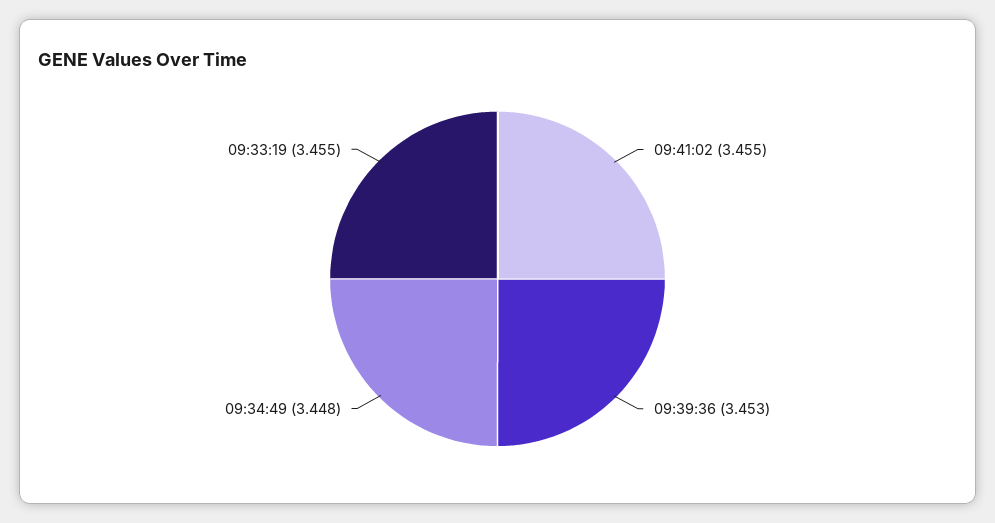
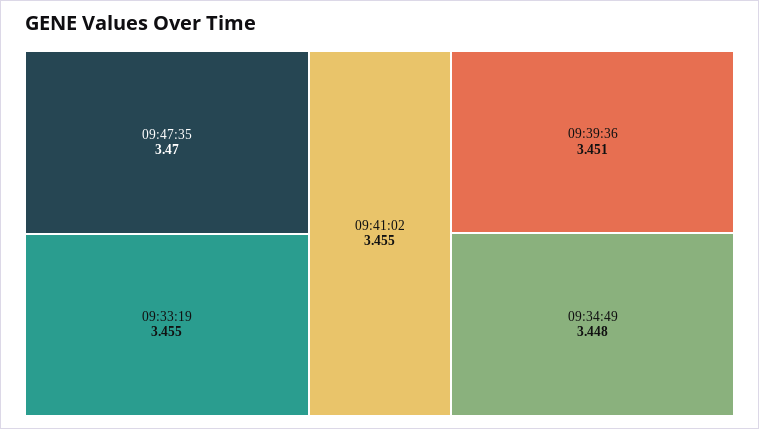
09:39:36: 3.453 -> 3.451
09:47:35: none -> 3.47

